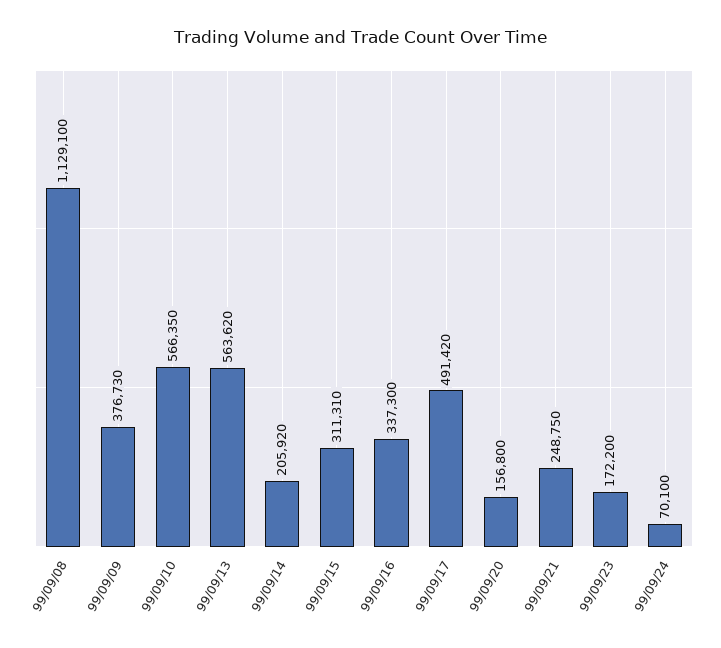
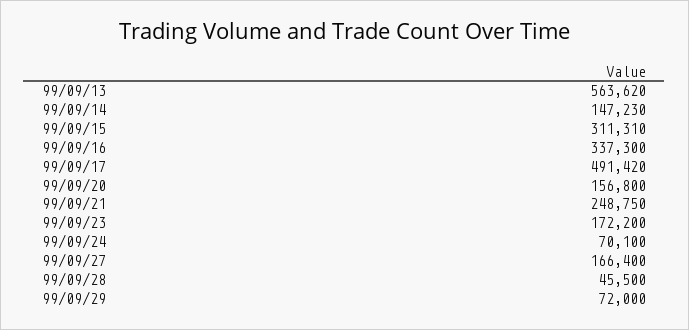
99/09/08: 1129100 -> none
99/09/09: 376730 -> none
99/09/10: 566350 -> none
99/09/14: 205920 -> 147230
99/09/27: none -> 166400
99/09/28: none -> 45500
99/09/29: none -> 72000

